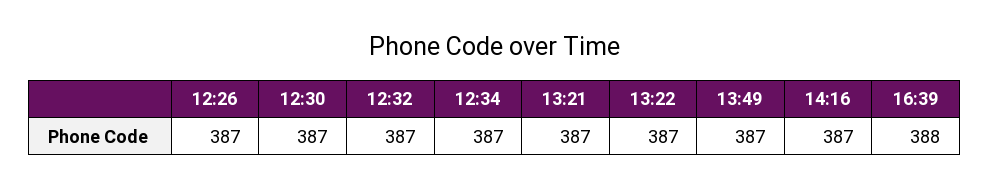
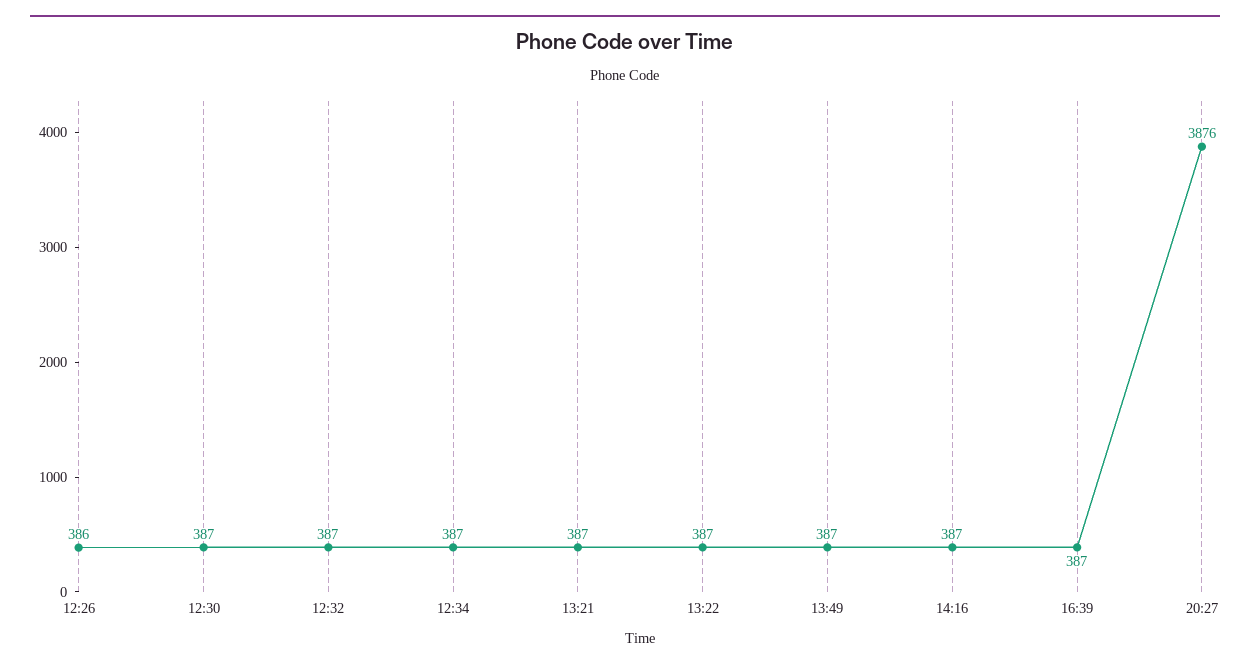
12:26: 387 -> 386
16:39: 388 -> 387
20:27: none -> 3876

